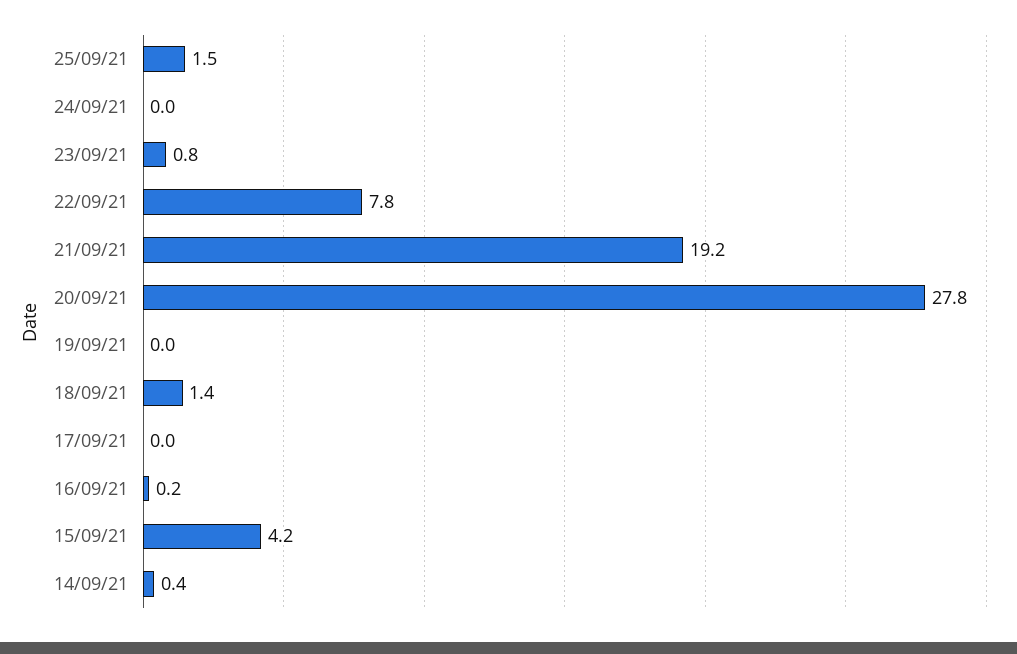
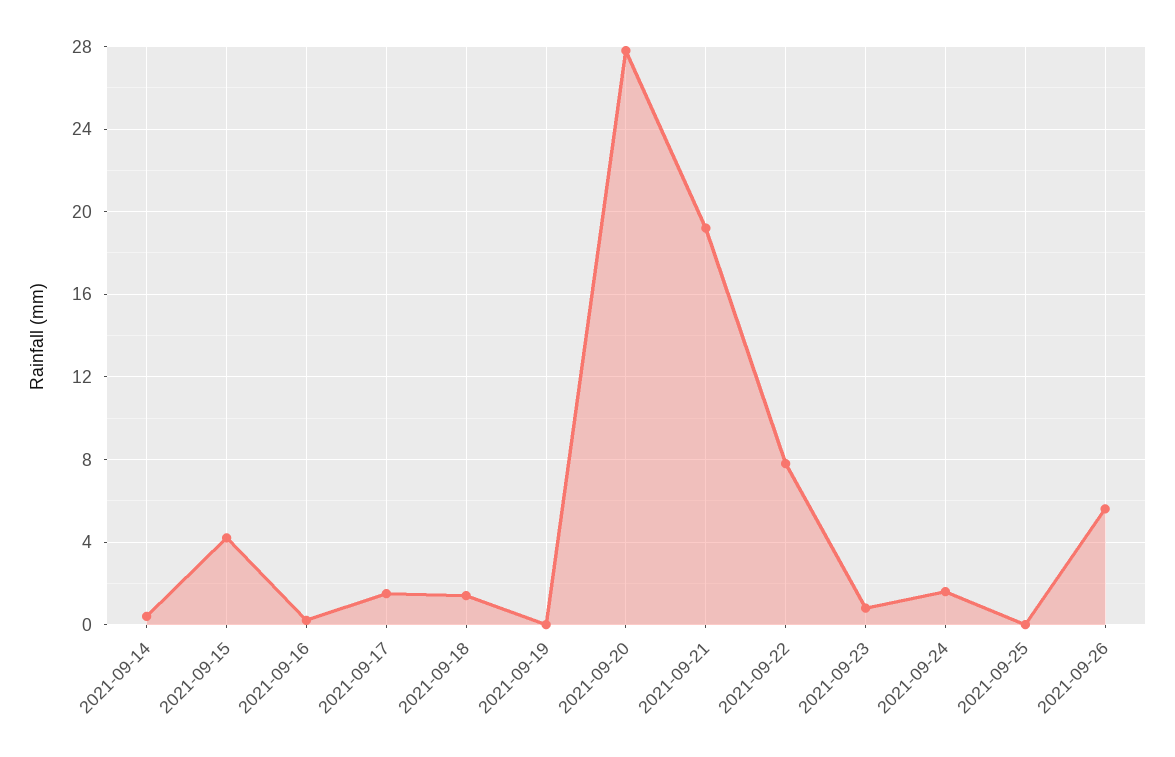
25/09/21: 1.5 -> 0
24/09/21: 0 -> 1.5
17/09/21: 0 -> 1.5
2021-09-26: none -> 5.5

